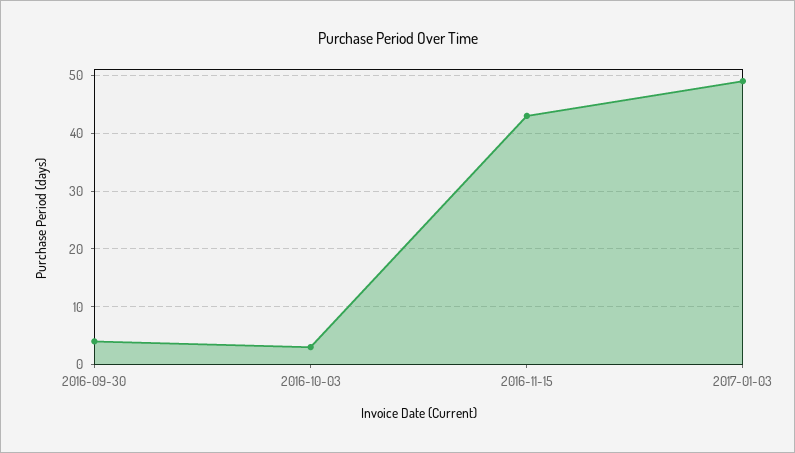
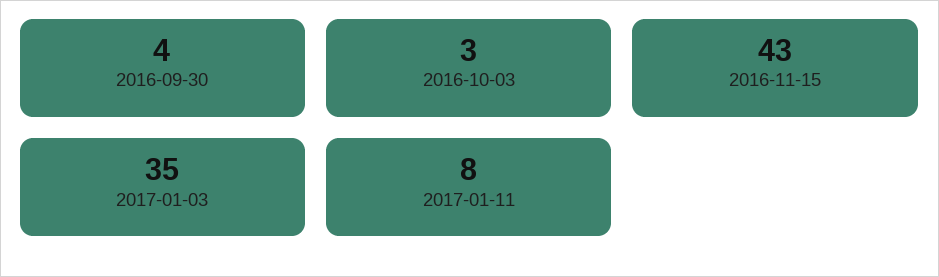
2017-01-03: 50 -> 35
2017-01-11: none -> 8

